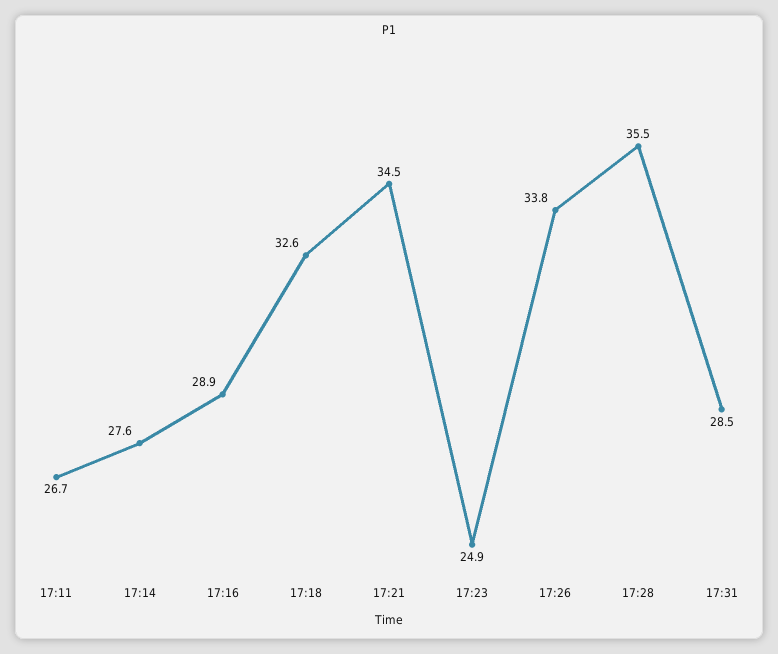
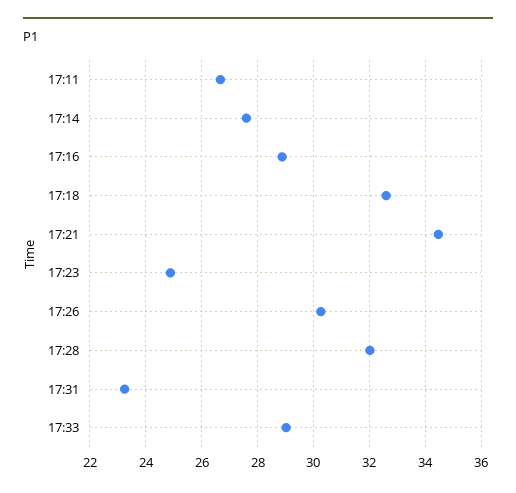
17:26: 33.8 -> 30.25
17:28: 35.5 -> 32
17:31: 28.5 -> 23.25
17:33: none -> 29

